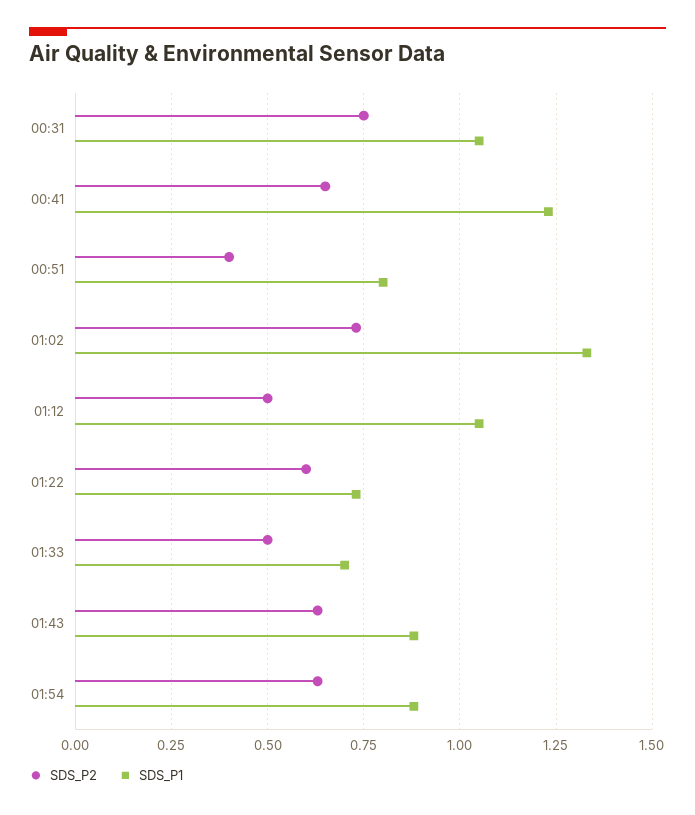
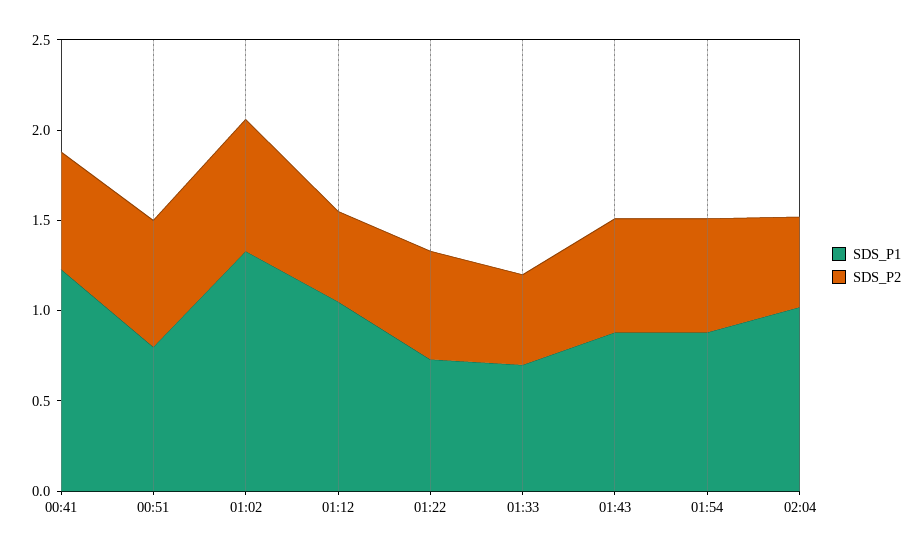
SDS_P2, 00:31: 0.75 -> none
SDS_P1, 00:31: 1.05 -> none
SDS_P2, 00:51: 0.4 -> 0.7
SDS_P1, 02:04: none -> 1
SDS_P2, 02:04: none -> 0.5

